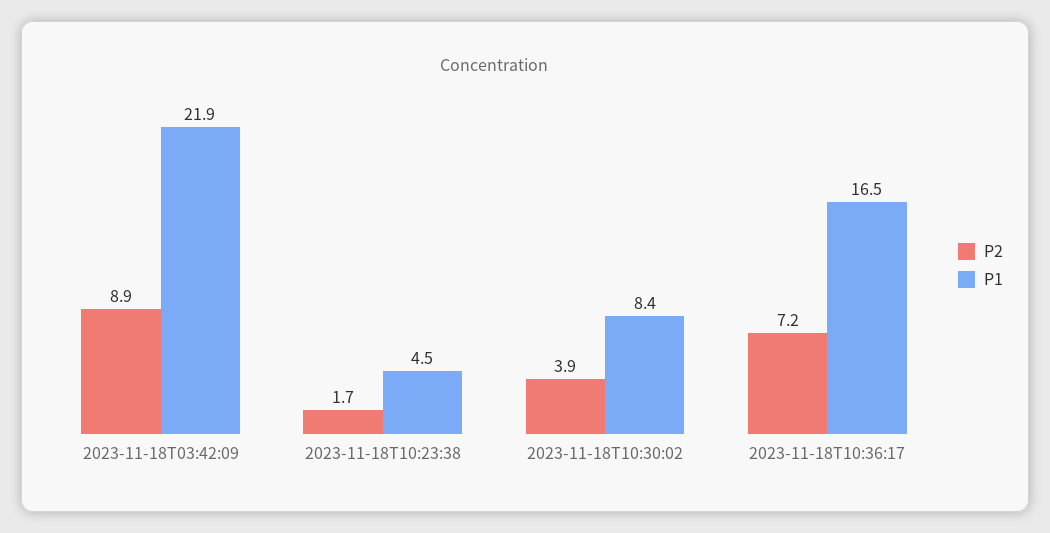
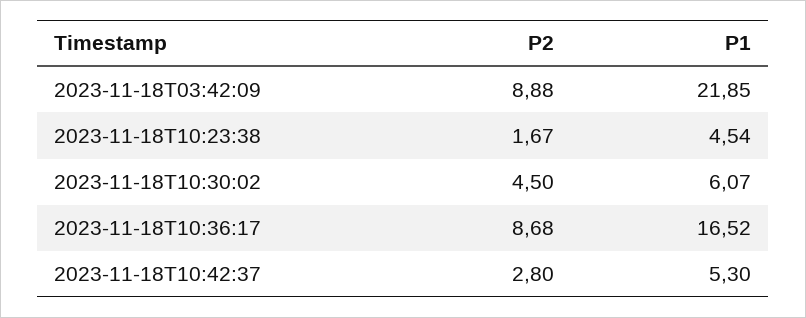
P2, 2023-11-18T10:30:02: 3.9 -> 4.5
P1, 2023-11-18T10:30:02: 8.4 -> 6.07
P2, 2023-11-18T10:36:17: 7.2 -> 8.68
P2, 2023-11-18T10:42:37: none -> 2.8
P1, 2023-11-18T10:42:37: none -> 5.3

